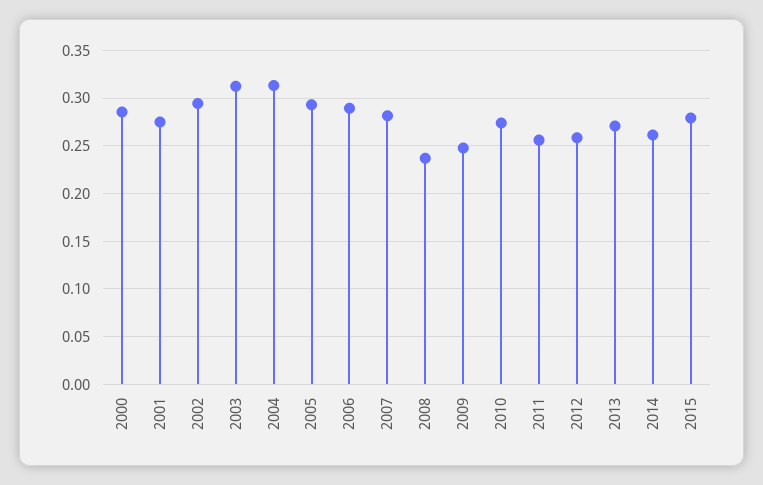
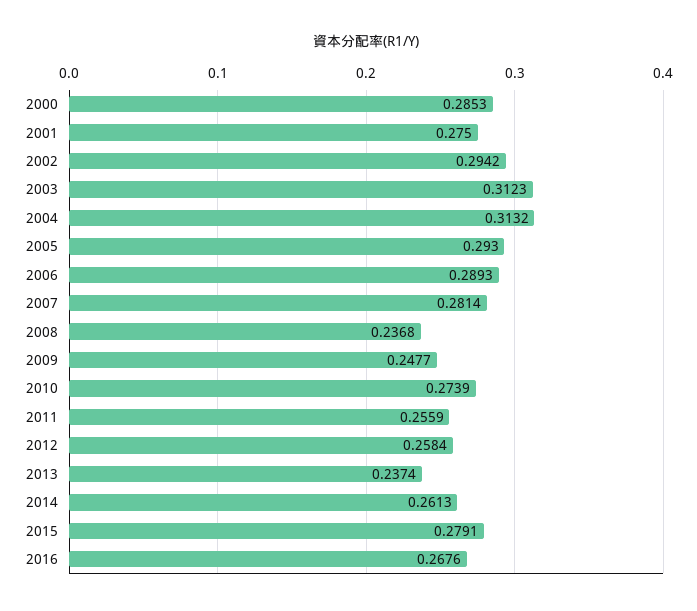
2013: 0.27 -> 0.2374
2016: none -> 0.2676

